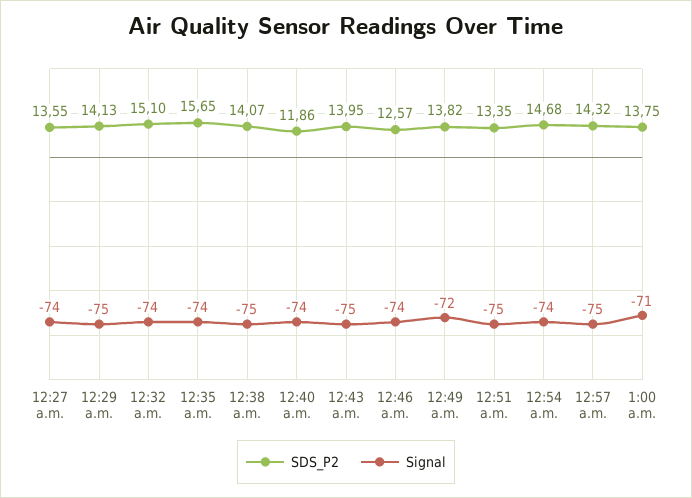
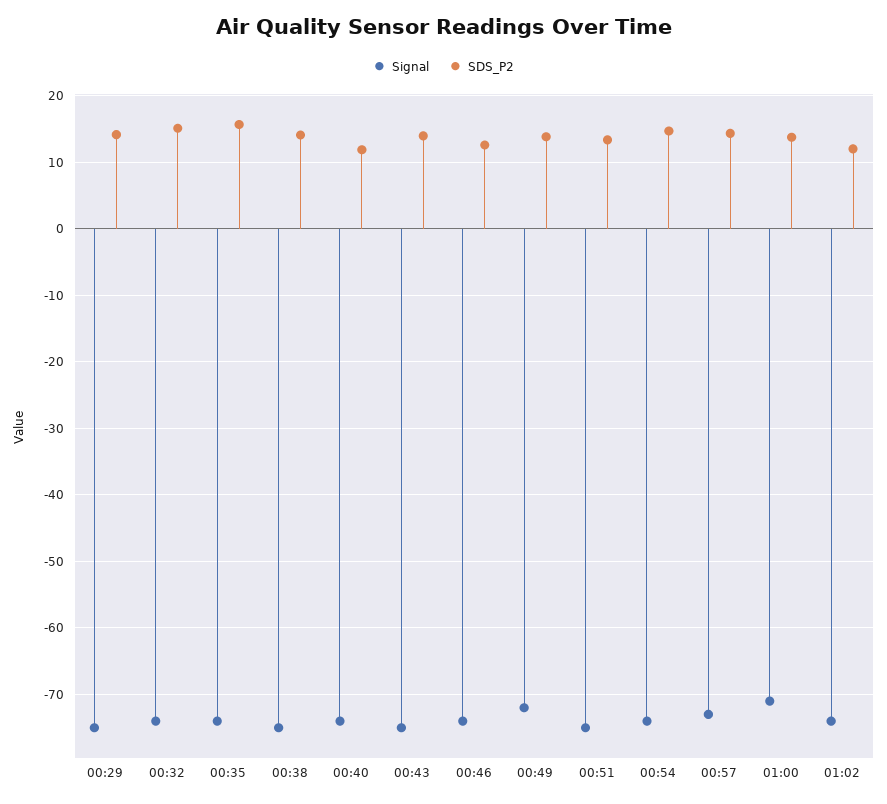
SDS_P2, 12:27 a.m.: 13.55 -> none
Signal, 12:27 a.m.: -74 -> none
Signal, 12:57 a.m.: -75 -> -73
Signal, 01:02: none -> -74
SDS_P2, 01:02: none -> 12

